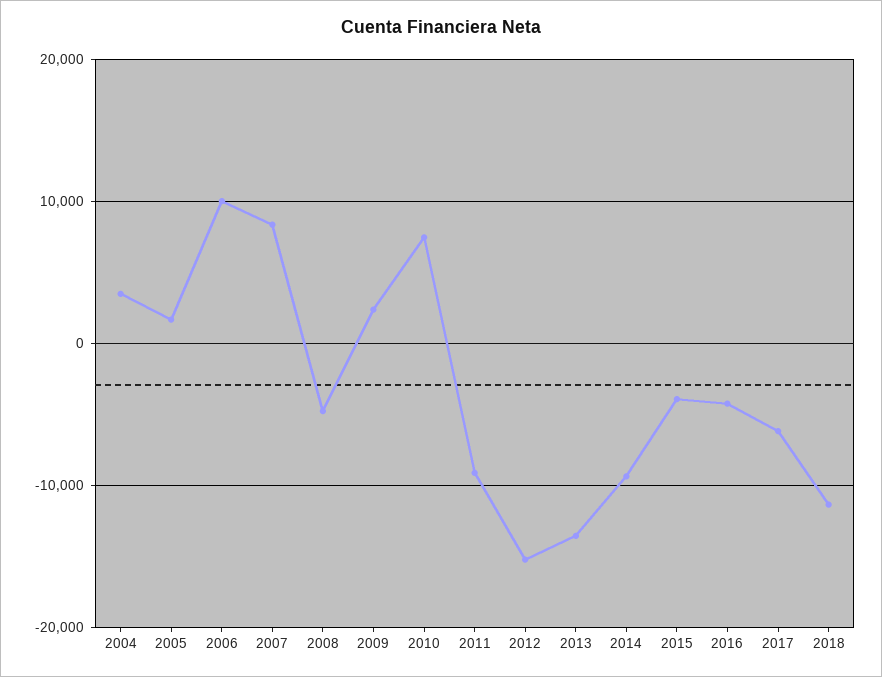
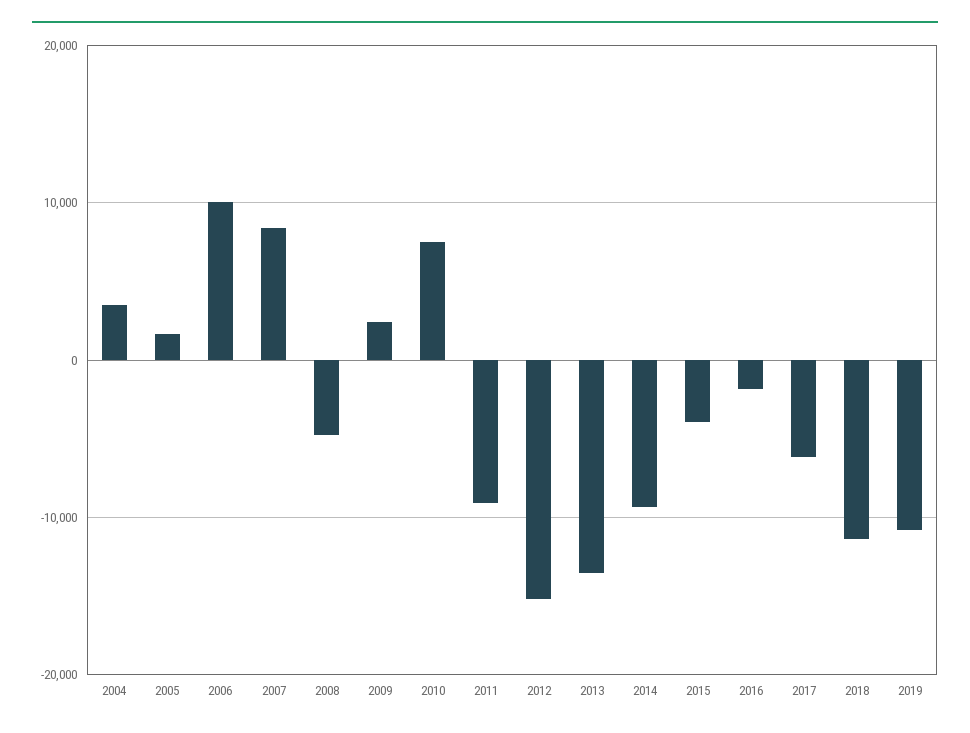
2016: -4000 -> -2000
2019: none -> -11000

